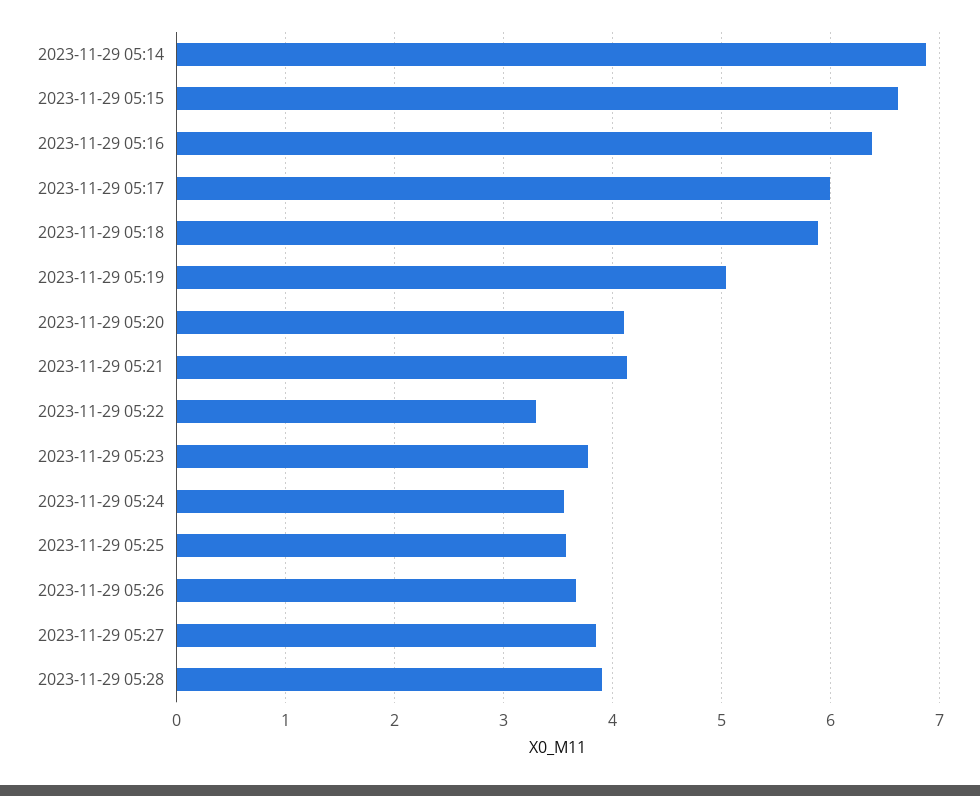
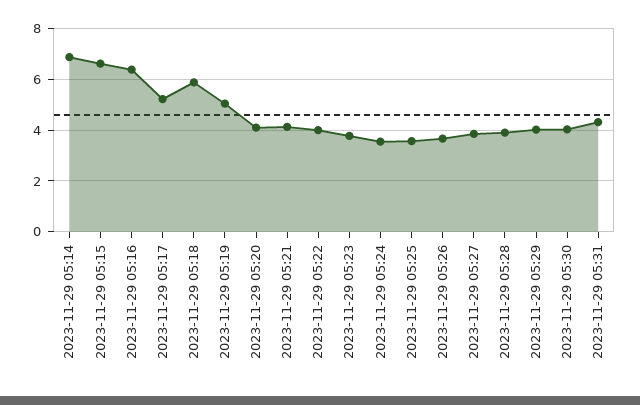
2023-11-29 05:17: 6 -> 5.25
2023-11-29 05:22: 3.3 -> 4
2023-11-29 05:29: none -> 4
2023-11-29 05:30: none -> 4
2023-11-29 05:31: none -> 4.25

